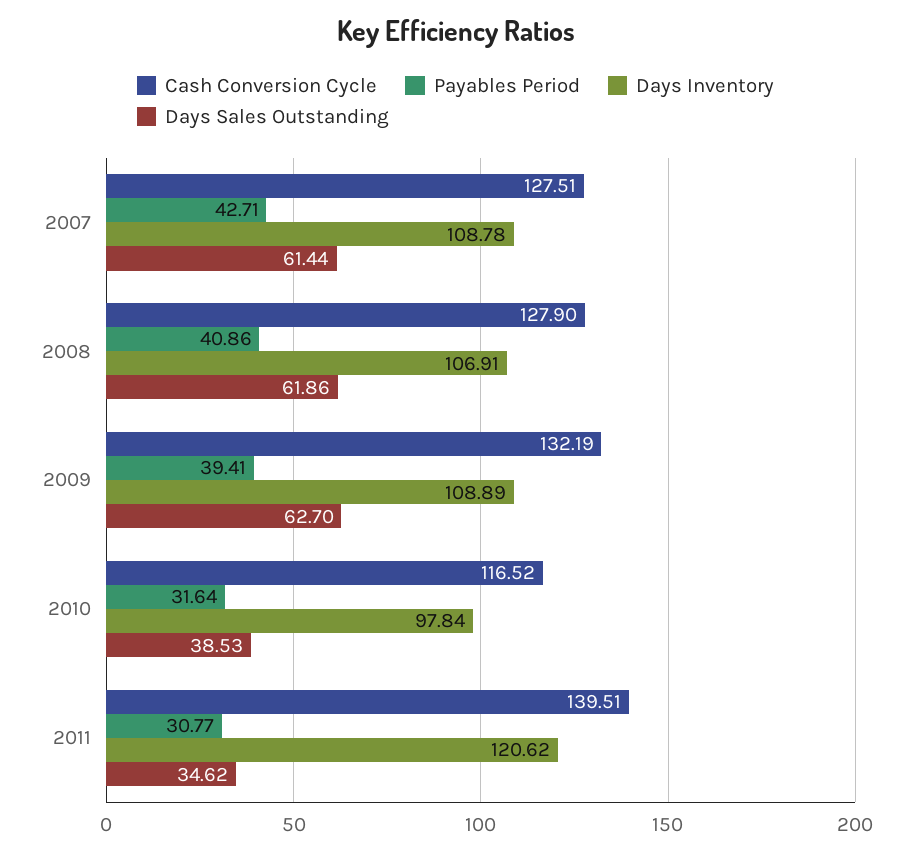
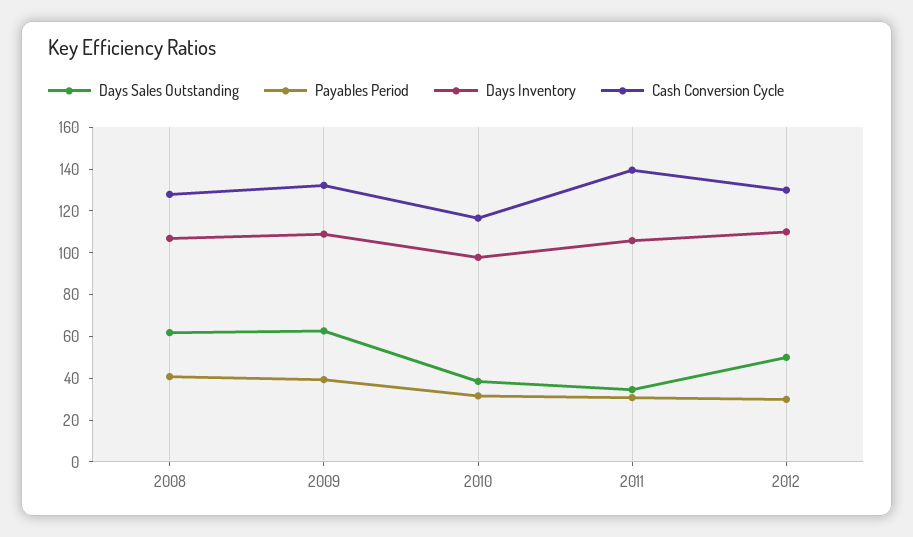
Cash Conversion Cycle, 2007: 127.51 -> none
Payables Period, 2007: 42.71 -> none
Days Inventory, 2007: 108.78 -> none
Days Sales Outstanding, 2007: 61.44 -> none
Days Inventory, 2011: 120.62 -> 105
Days Sales Outstanding, 2012: none -> 50
Payables Period, 2012: none -> 30
Days Inventory, 2012: none -> 110
Cash Conversion Cycle, 2012: none -> 130

